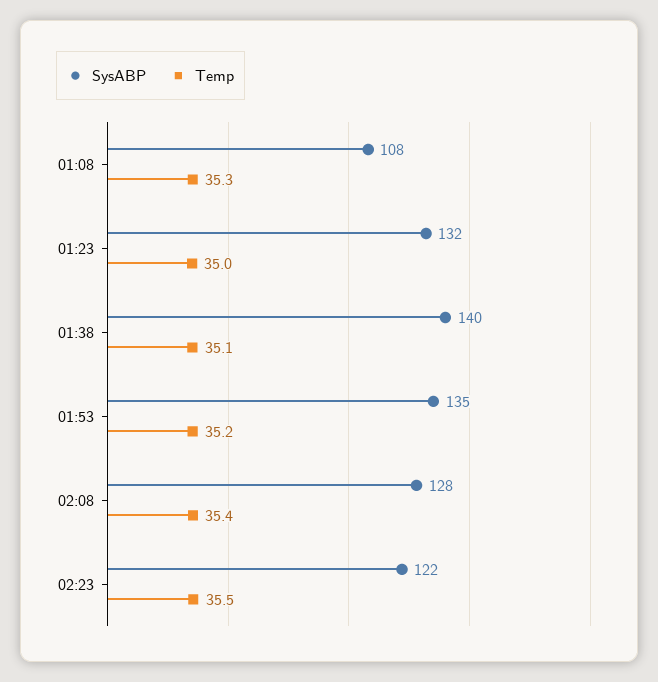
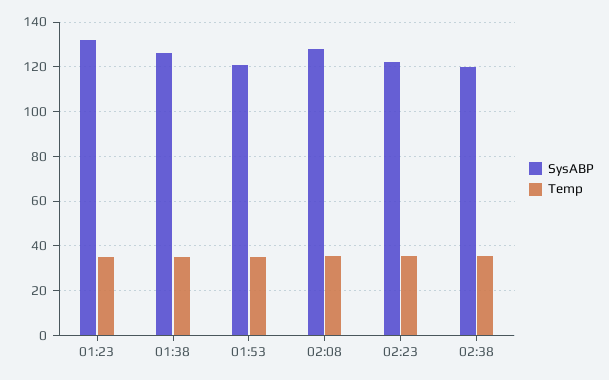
SysABP, 01:08: 108 -> none
Temp, 01:08: 35.3 -> none
SysABP, 01:38: 140 -> 125
SysABP, 01:53: 135 -> 120
SysABP, 02:38: none -> 120
Temp, 02:38: none -> 35

